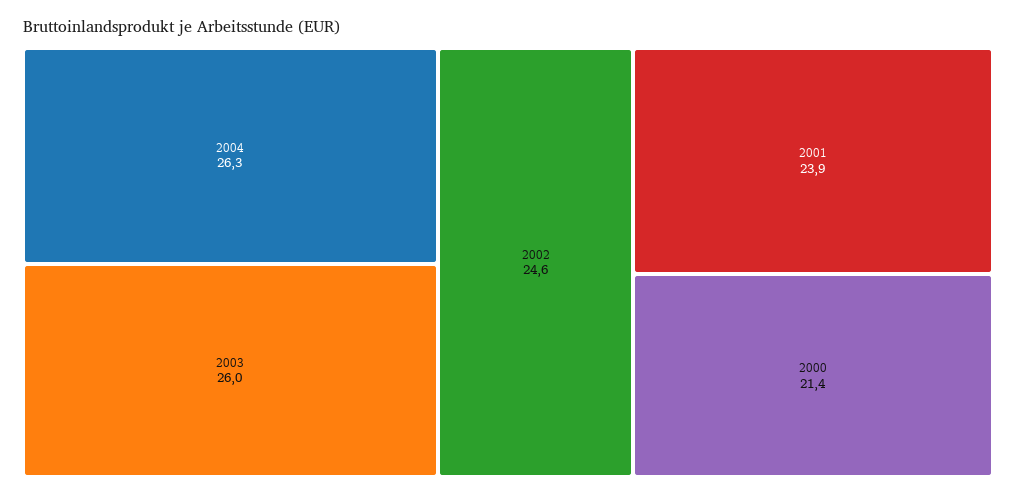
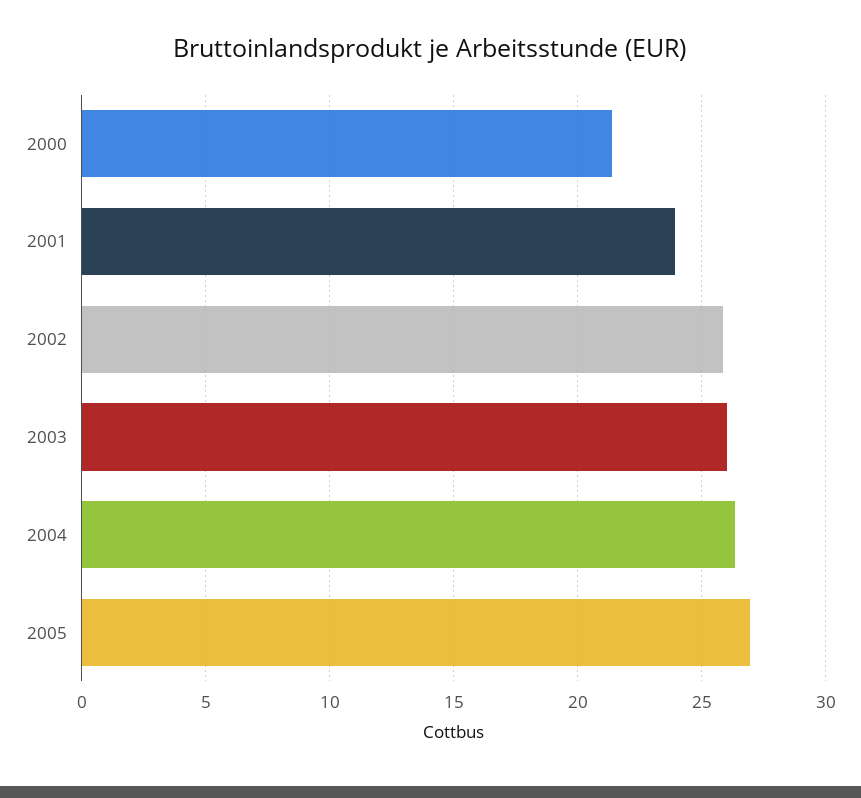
2002: 24.6 -> 26
2005: none -> 27

